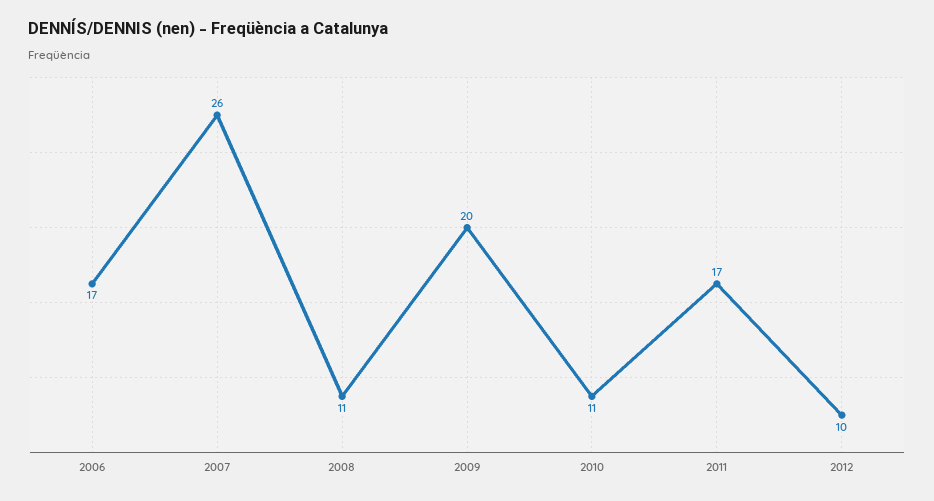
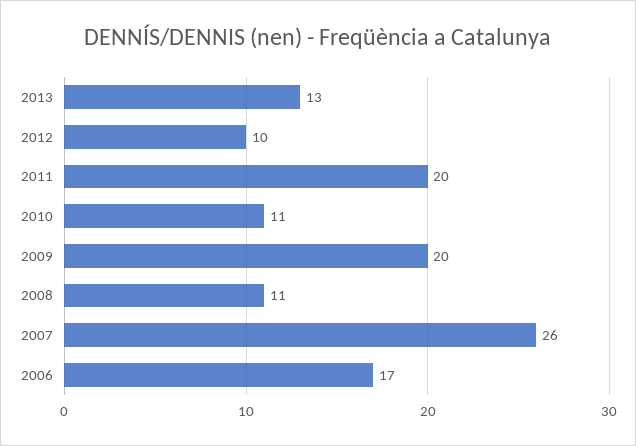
2011: 17 -> 20
2013: none -> 13

